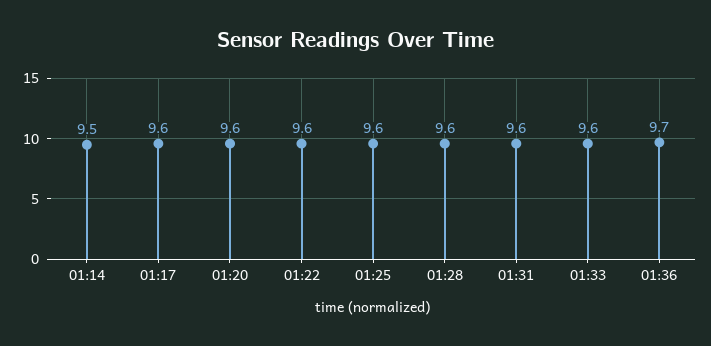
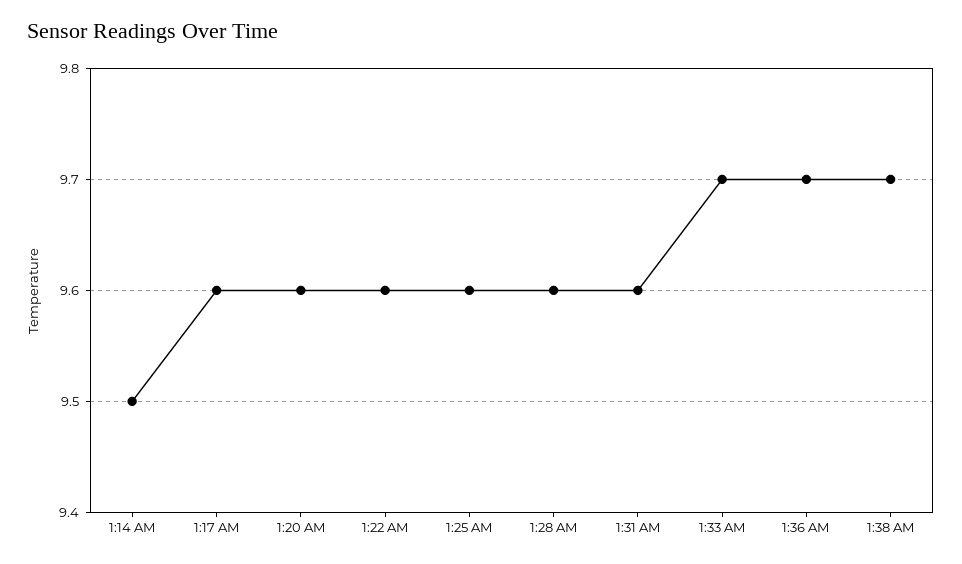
01:33: 9.6 -> 9.7
1:38 AM: none -> 9.7

